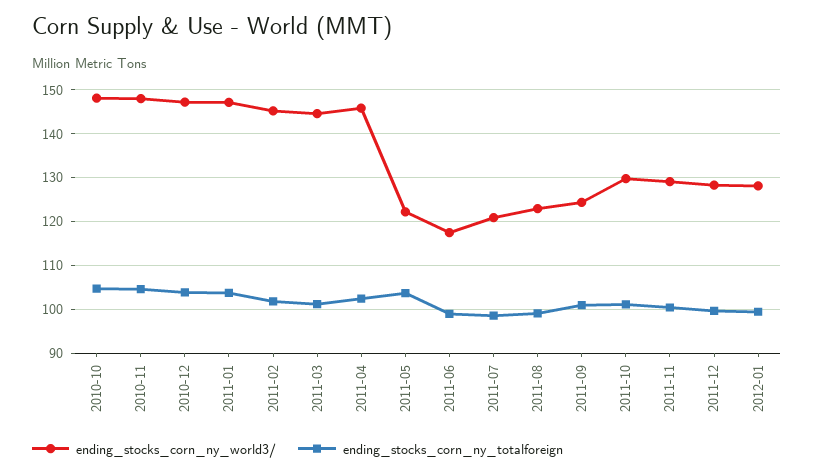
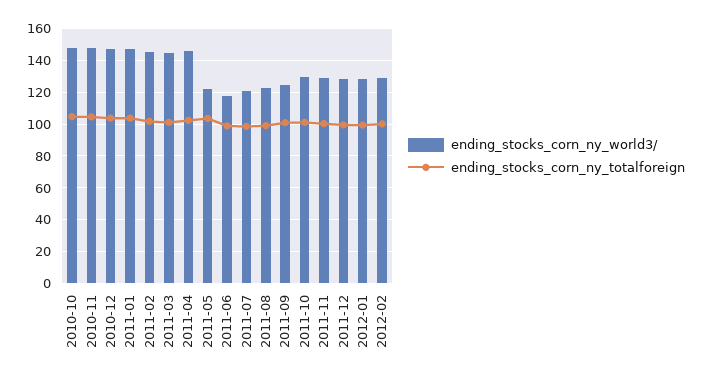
ending_stocks_corn_ny_world3/, 2012-02: none -> 130
ending_stocks_corn_ny_totalforeign, 2012-02: none -> 100

